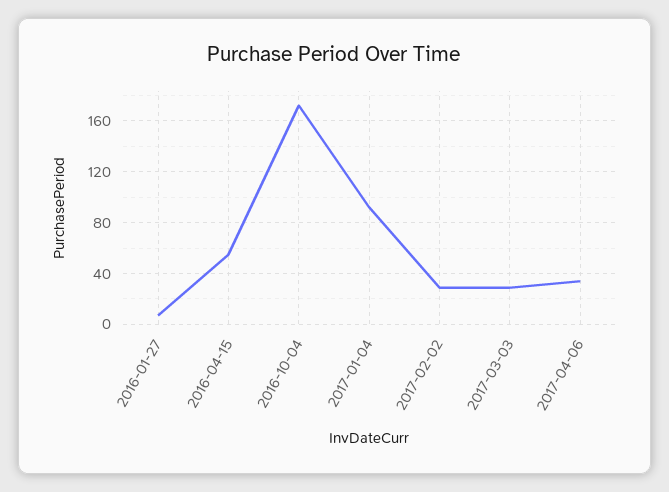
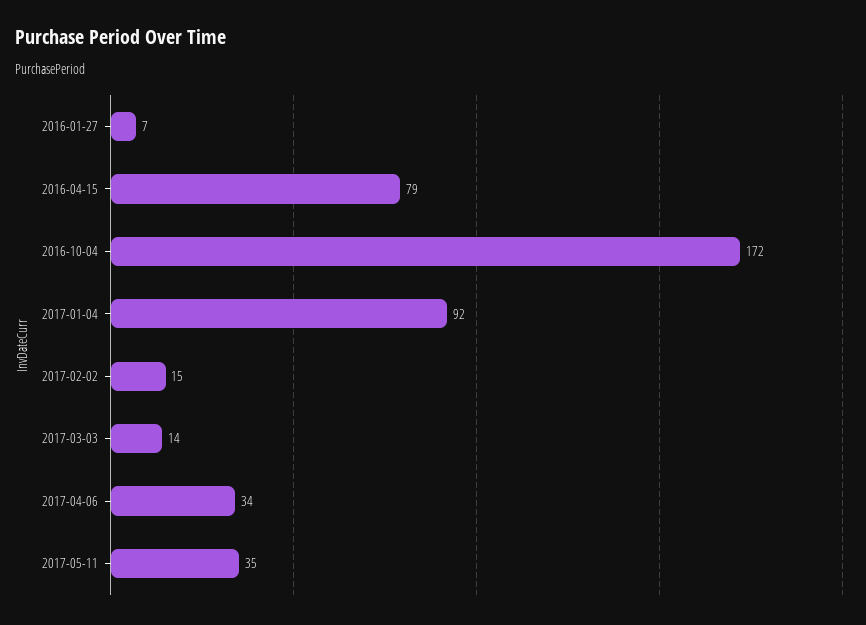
2016-04-15: 55 -> 79
2017-02-02: 30 -> 15
2017-03-03: 30 -> 14
2017-05-11: none -> 35

